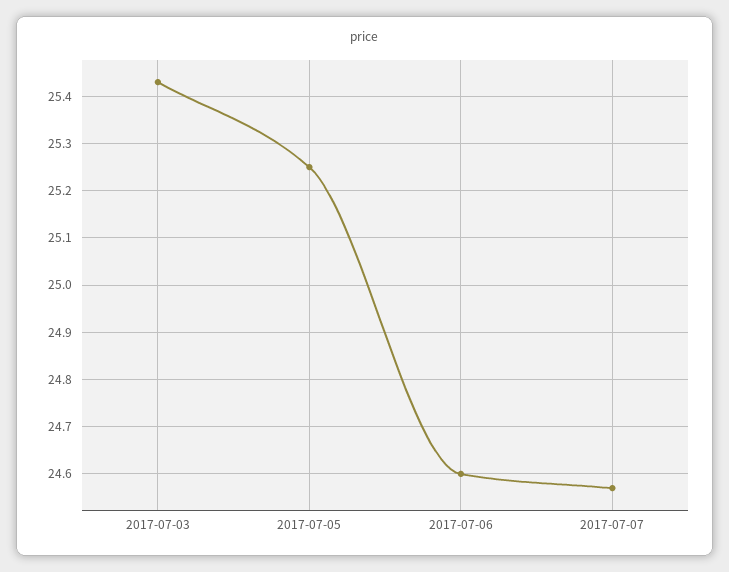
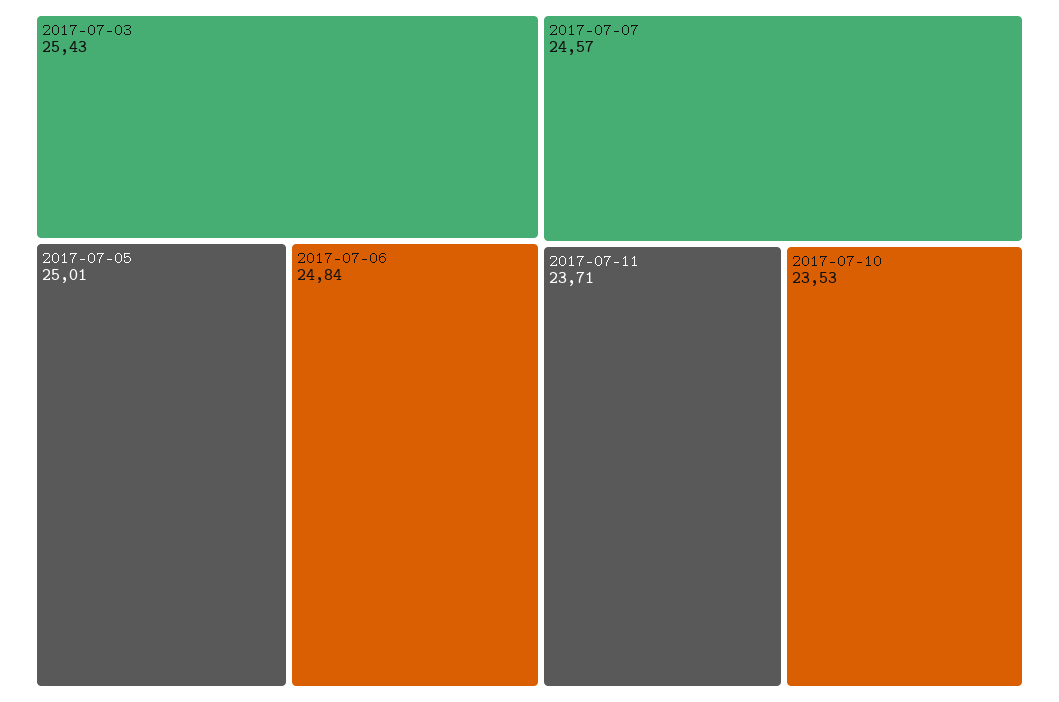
2017-07-05: 25.25 -> 25.01
2017-07-06: 24.6 -> 24.84
2017-07-11: none -> 23.71
2017-07-10: none -> 23.53

